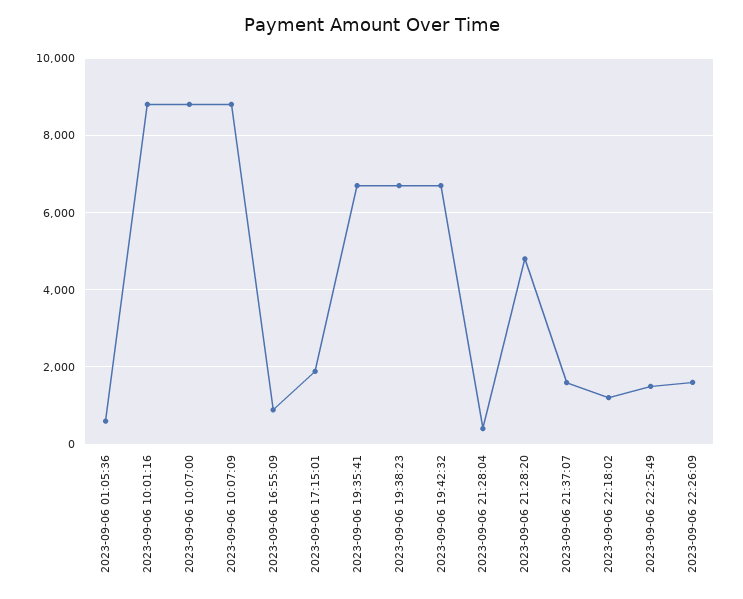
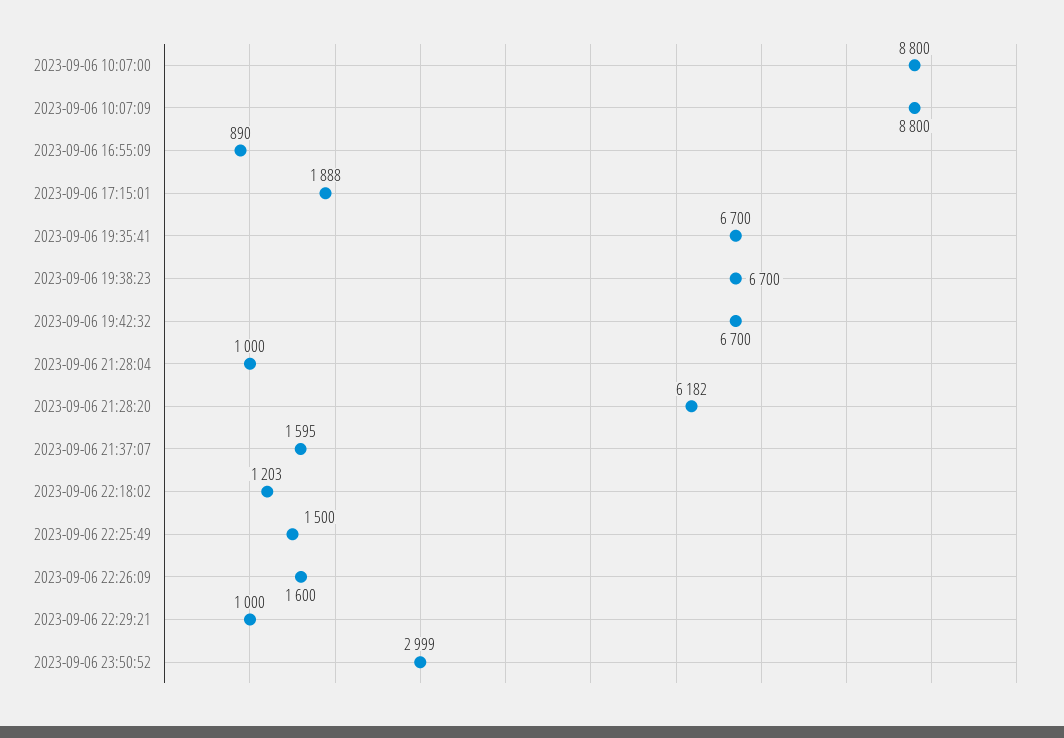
2023-09-06 01:05:36: 600 -> none
2023-09-06 10:01:16: 8800 -> none
2023-09-06 21:28:04: 400 -> 1000
2023-09-06 21:28:20: 4800 -> 6182
2023-09-06 22:29:21: none -> 1000
2023-09-06 23:50:52: none -> 2999

